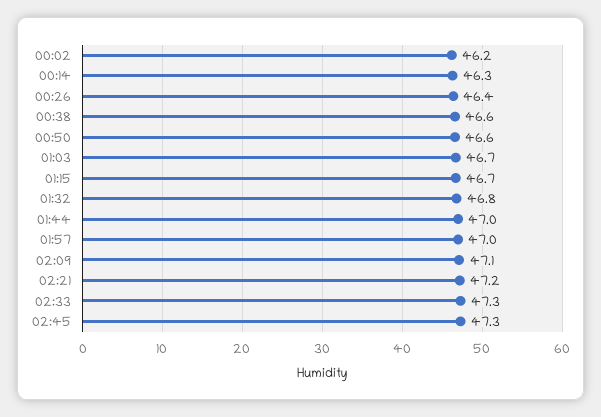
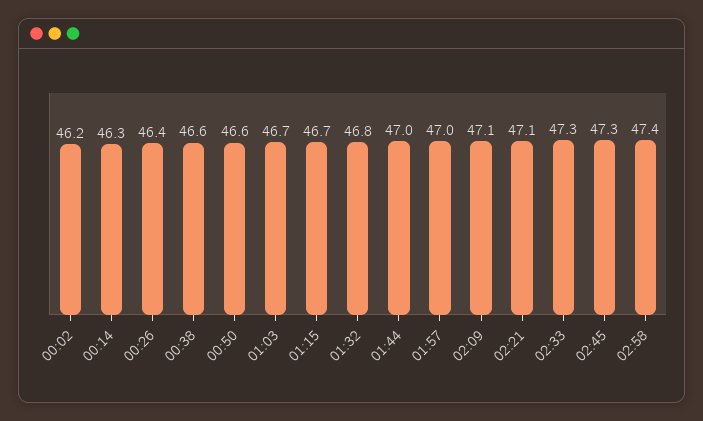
02:21: 47.2 -> 47.1
02:58: none -> 47.4

